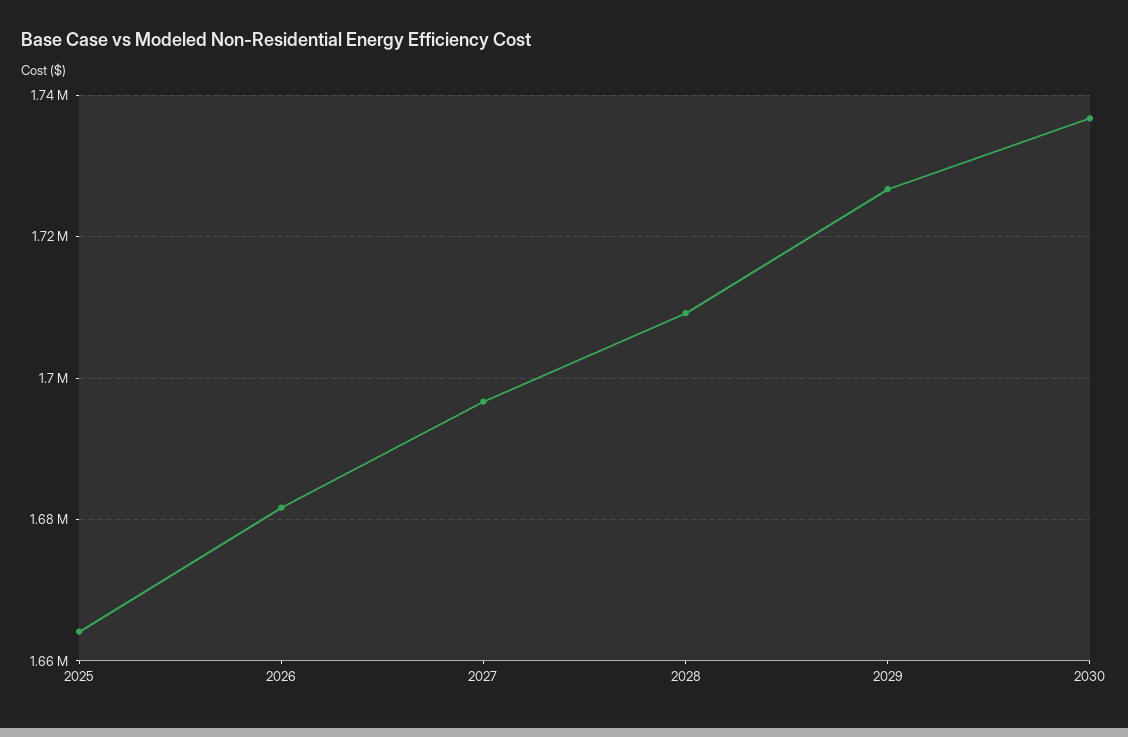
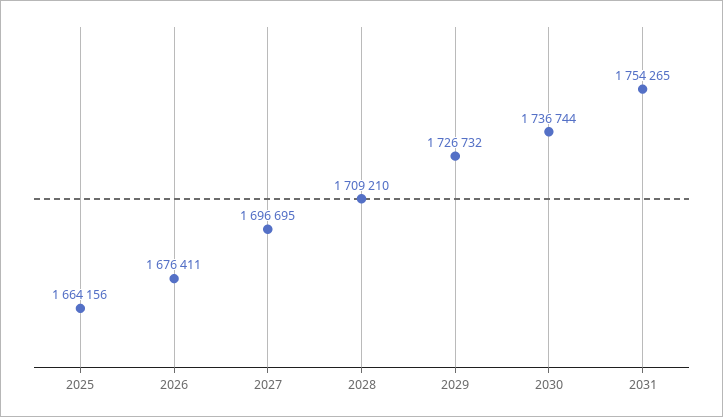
2026: 1682000 -> 1676411
2031: none -> 1754265

